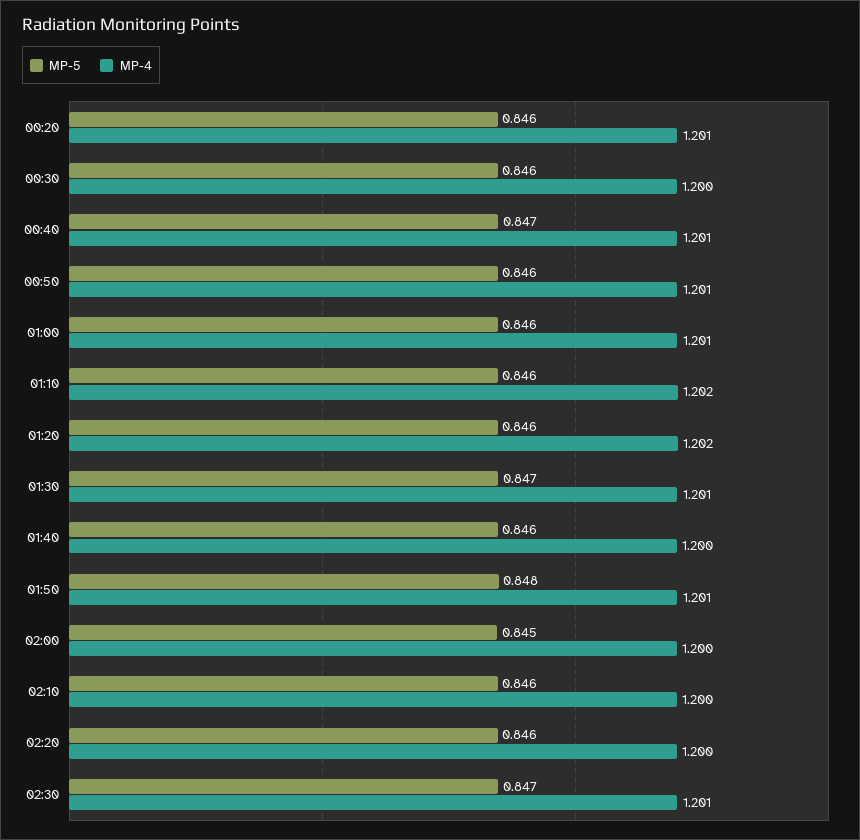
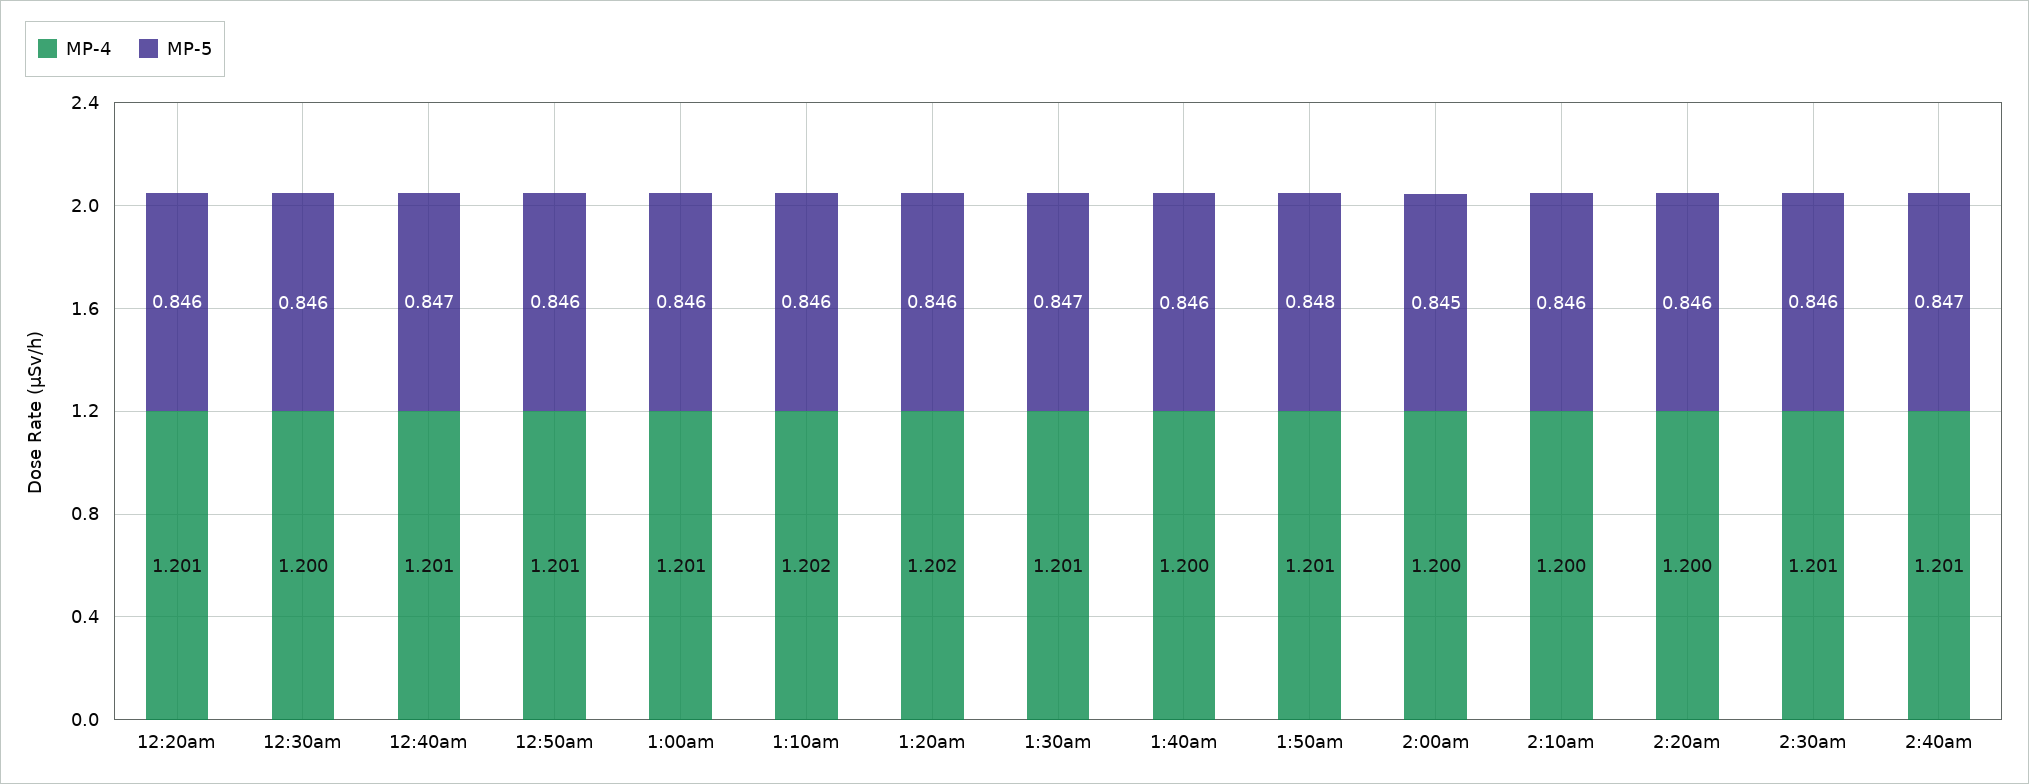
MP-5, 02:30: 0.847 -> 0.846
MP-4, 2:40am: none -> 1.201
MP-5, 2:40am: none -> 0.847

